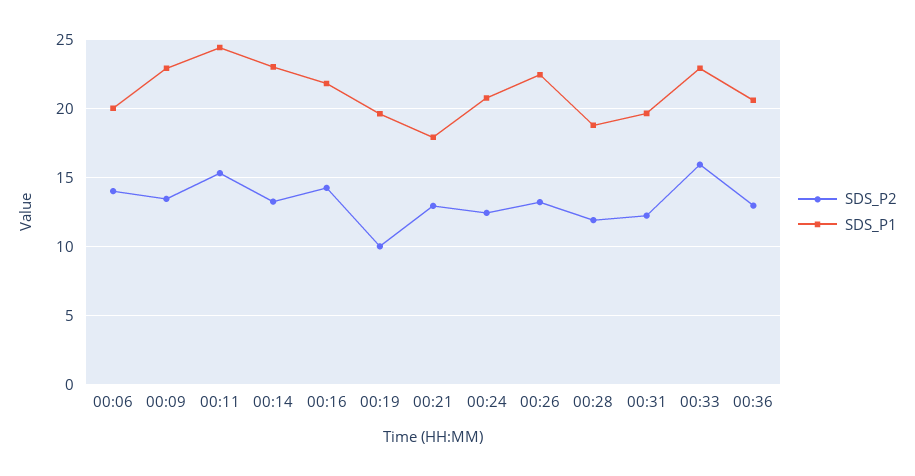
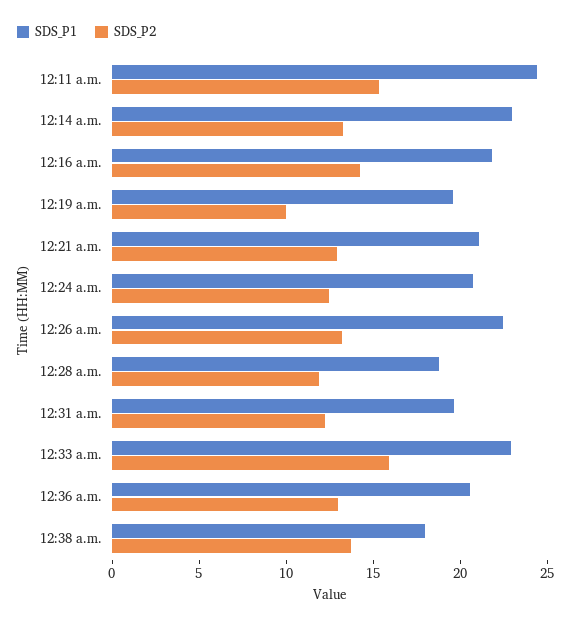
SDS_P2, 00:06: 14 -> none
SDS_P1, 00:06: 20 -> none
SDS_P2, 00:09: 13.5 -> none
SDS_P1, 00:09: 23 -> none
SDS_P1, 00:21: 18 -> 21
SDS_P1, 12:38 a.m.: none -> 18
SDS_P2, 12:38 a.m.: none -> 14

